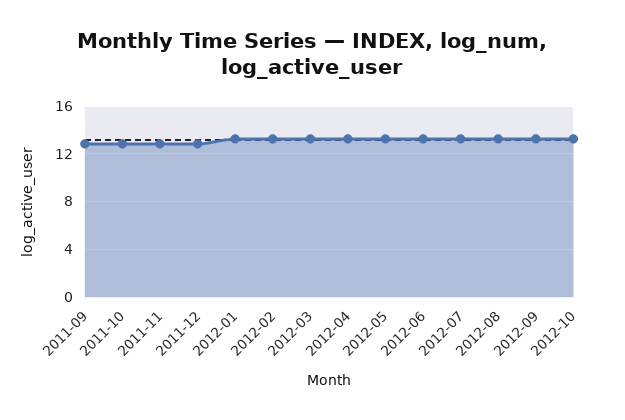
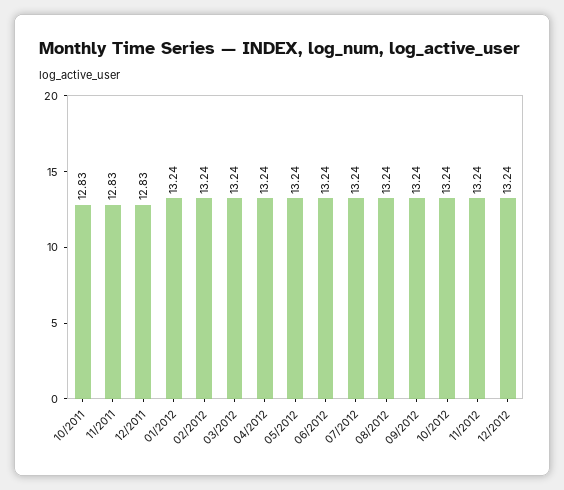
2011-09: 13 -> none
11/2012: none -> 13.24
12/2012: none -> 13.24

